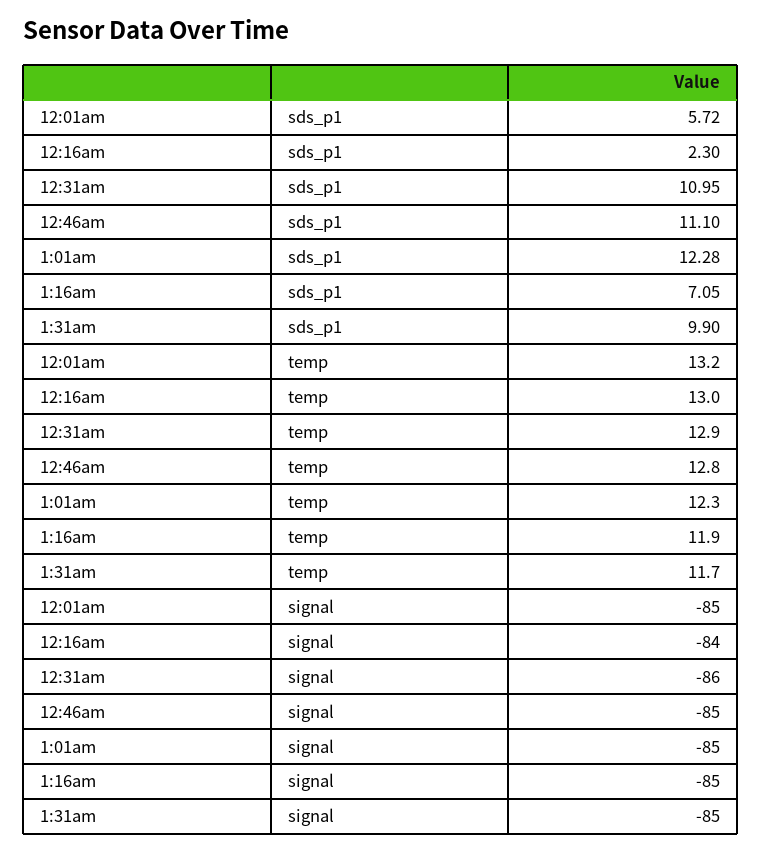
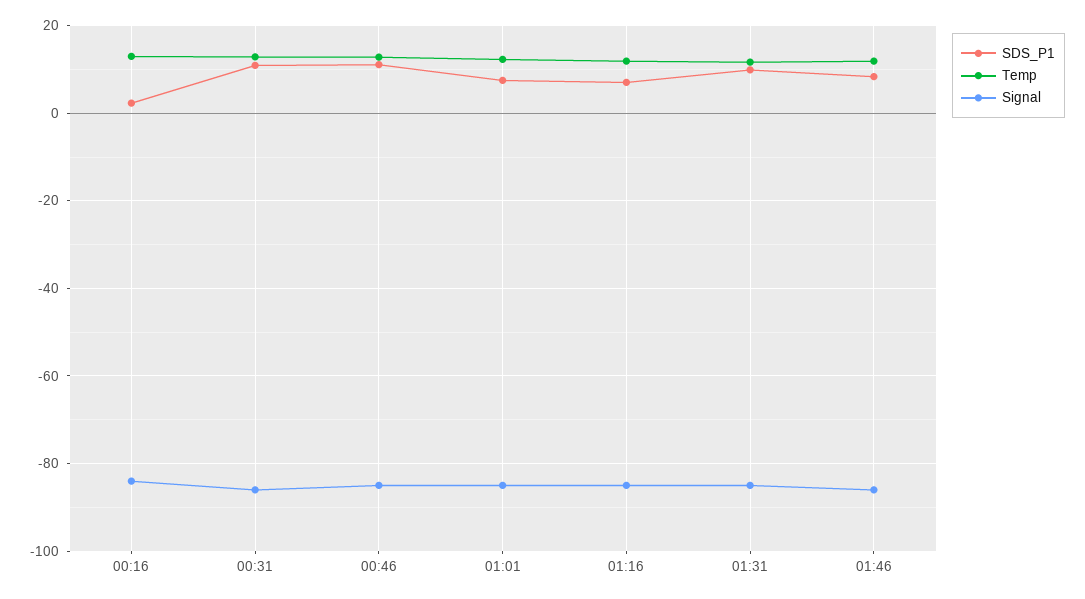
sds_p1, 12:01am: 5.72 -> none
sds_p1, 1:01am: 12.28 -> 8
temp, 12:01am: 13.2 -> none
signal, 12:01am: -85 -> none
sds_p1, 01:46: none -> 8
temp, 01:46: none -> 12
signal, 01:46: none -> -86

